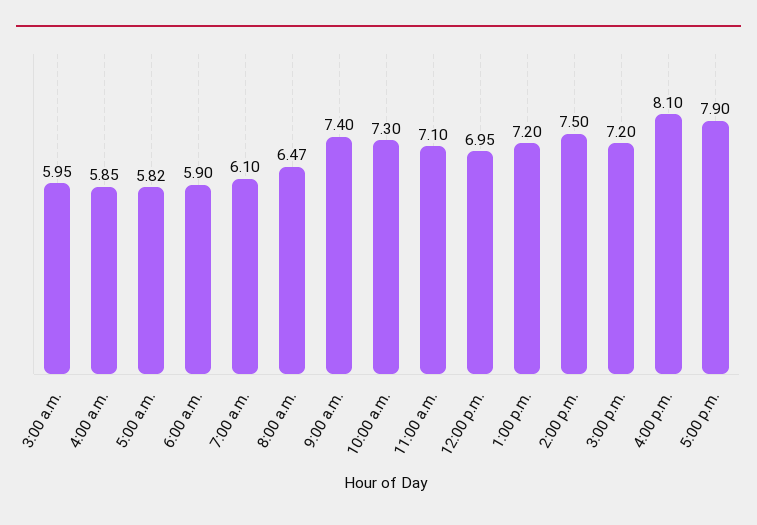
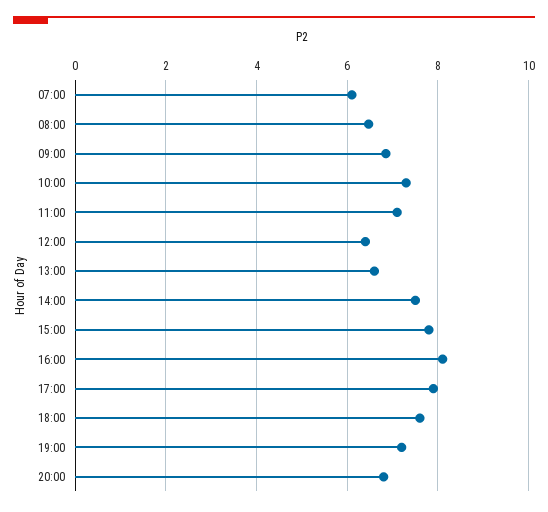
3:00 a.m.: 5.95 -> none
4:00 a.m.: 5.85 -> none
5:00 a.m.: 5.82 -> none
6:00 a.m.: 5.9 -> none
9:00 a.m.: 7.4 -> 6.8
12:00 p.m.: 6.95 -> 6.4
1:00 p.m.: 7.2 -> 6.6
3:00 p.m.: 7.2 -> 7.8
18:00: none -> 7.6
19:00: none -> 7.2
20:00: none -> 6.8

